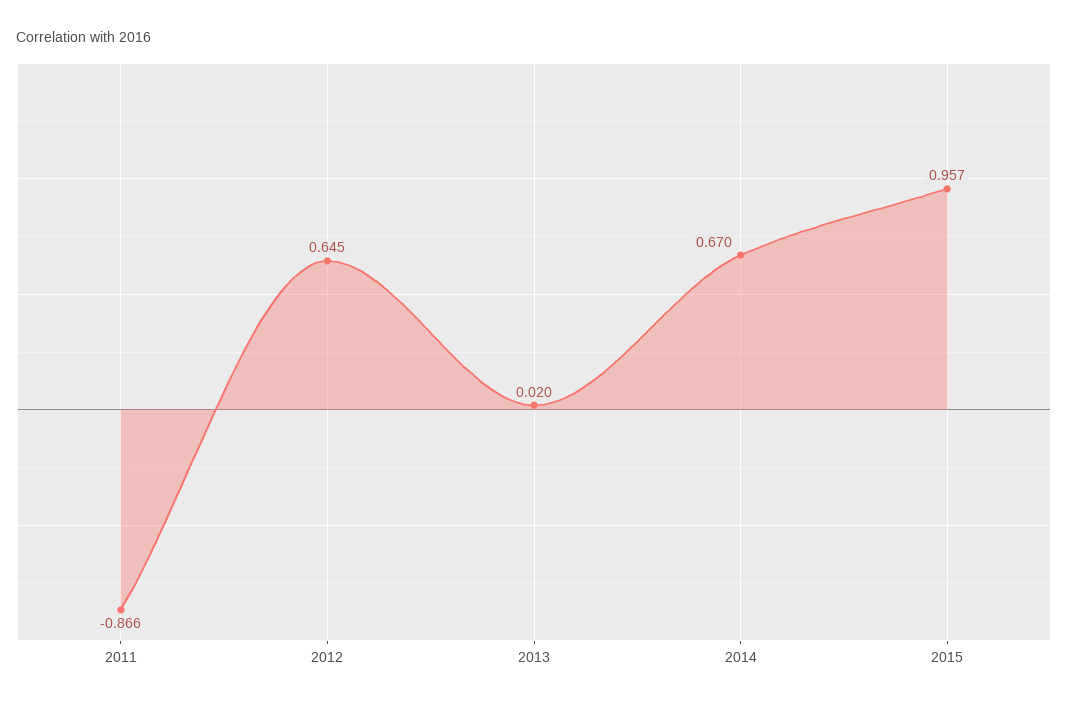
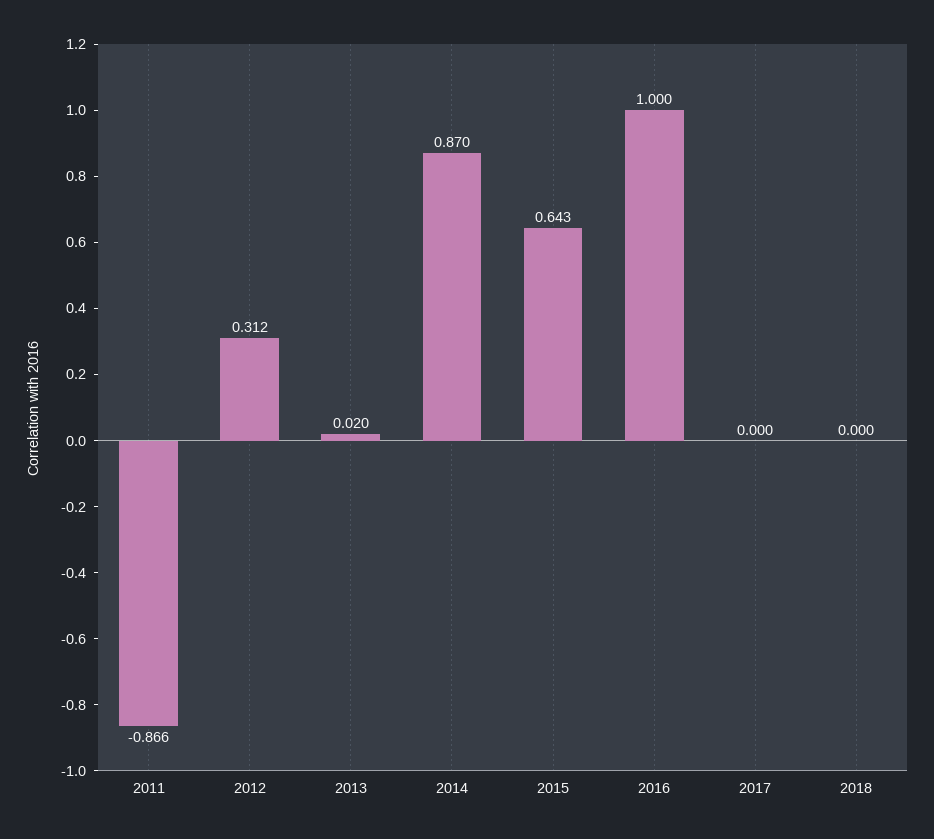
2012: 0.645 -> 0.312
2014: 0.67 -> 0.87
2015: 0.957 -> 0.643
2016: none -> 1
2017: none -> 0
2018: none -> 0

